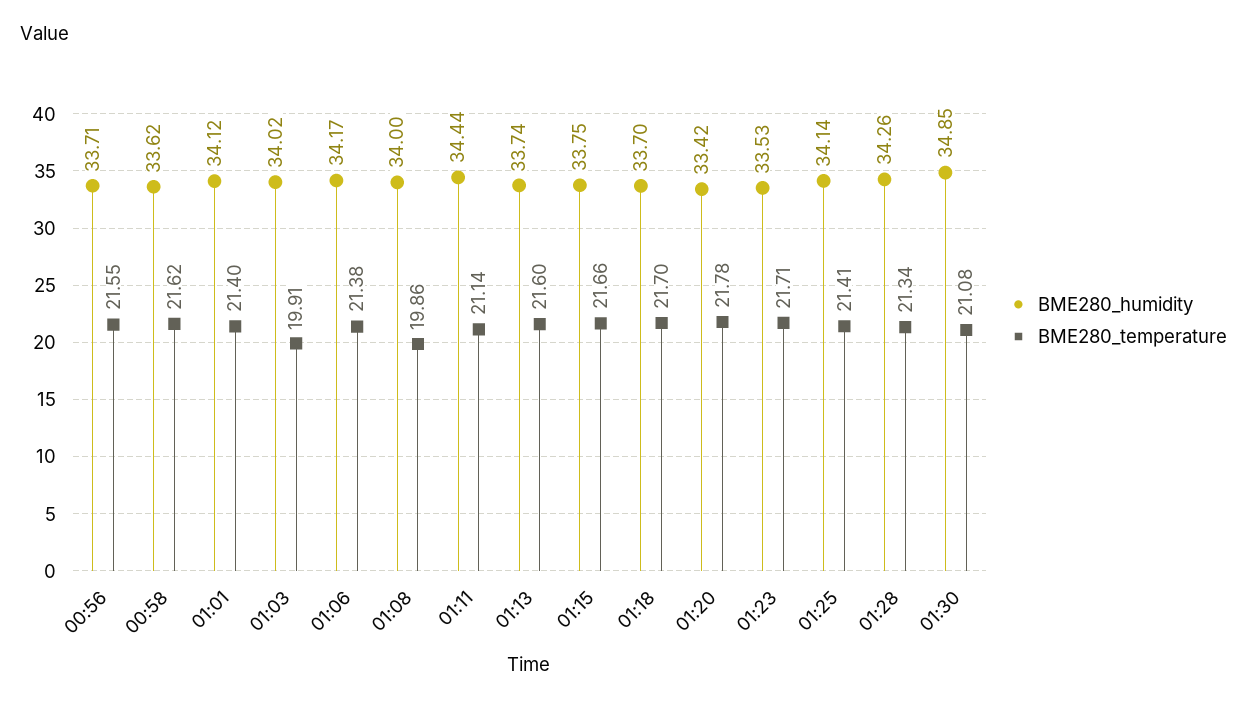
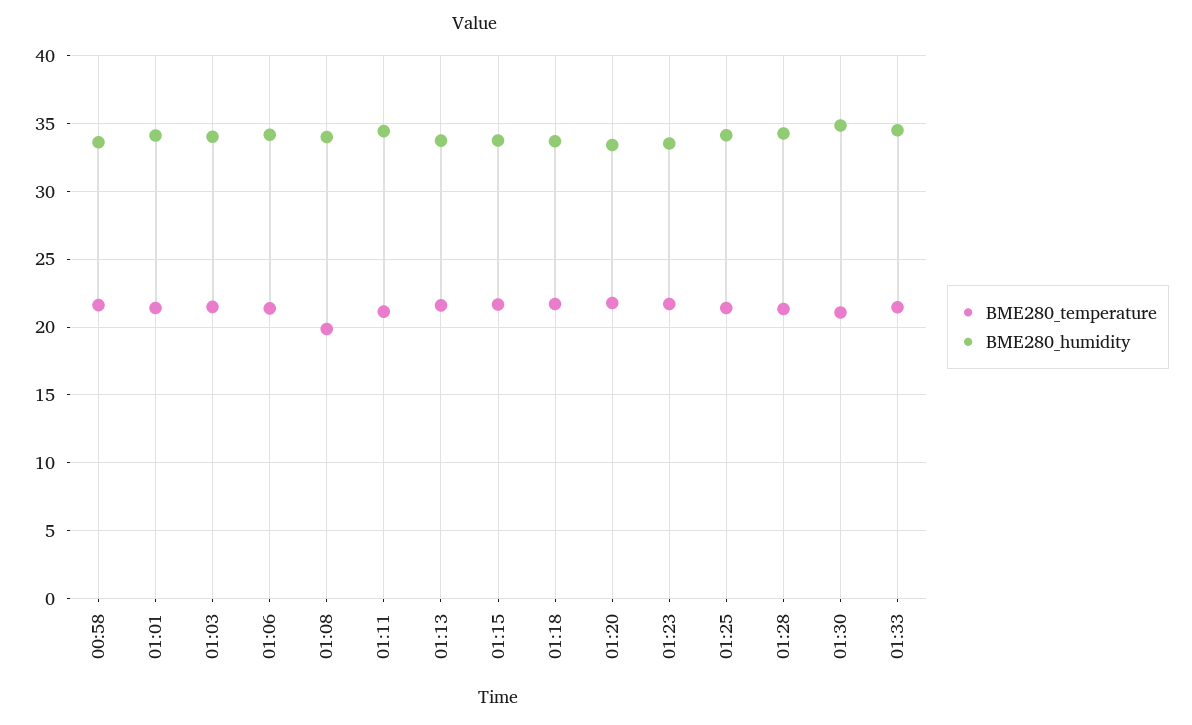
BME280_humidity, 00:56: 33.71 -> none
BME280_temperature, 00:56: 21.55 -> none
BME280_temperature, 01:03: 19.91 -> 21.5
BME280_temperature, 01:33: none -> 21.5
BME280_humidity, 01:33: none -> 34.5

